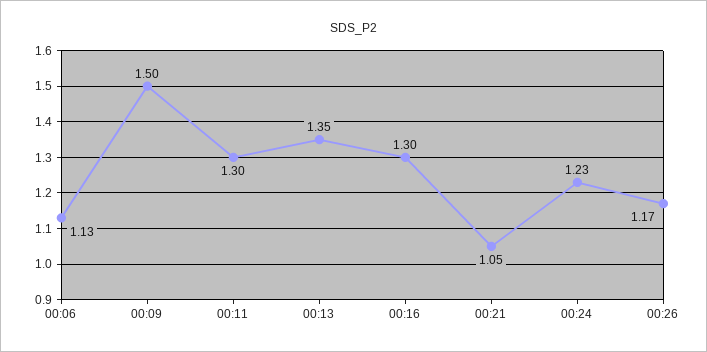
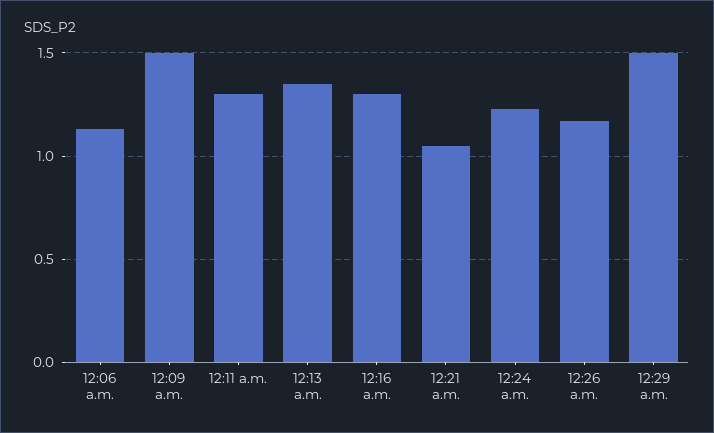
12:29 a.m.: none -> 1.5

